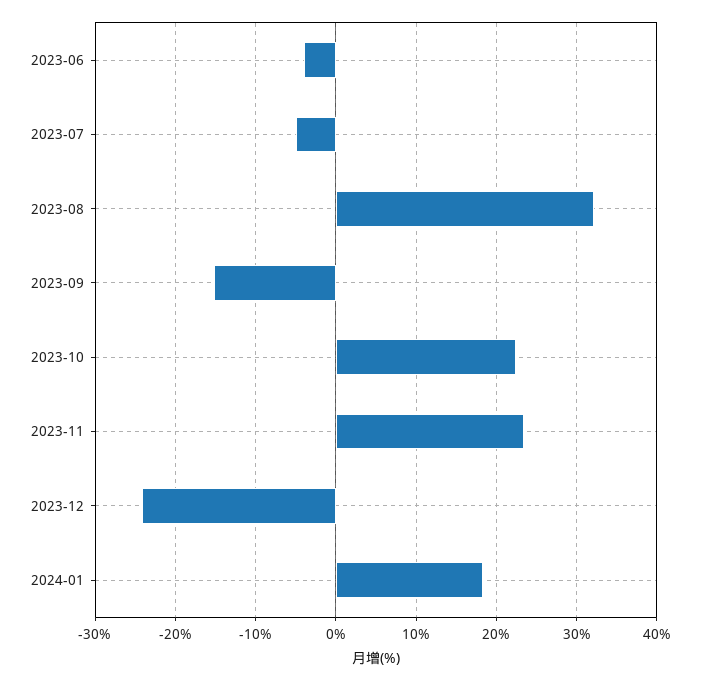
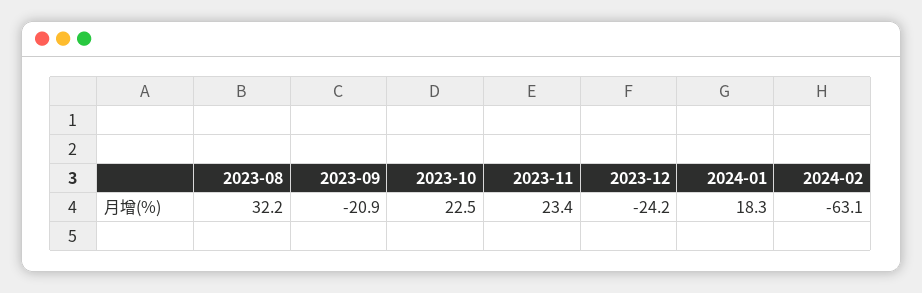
2023-06: -4 -> none
2023-07: -5 -> none
2023-09: -15 -> -20.9
2024-02: none -> -63.1

